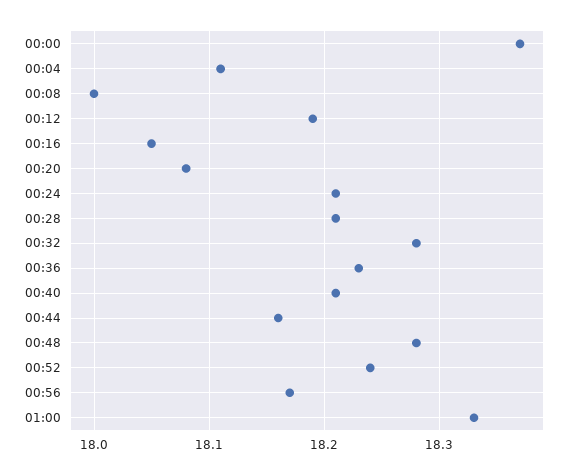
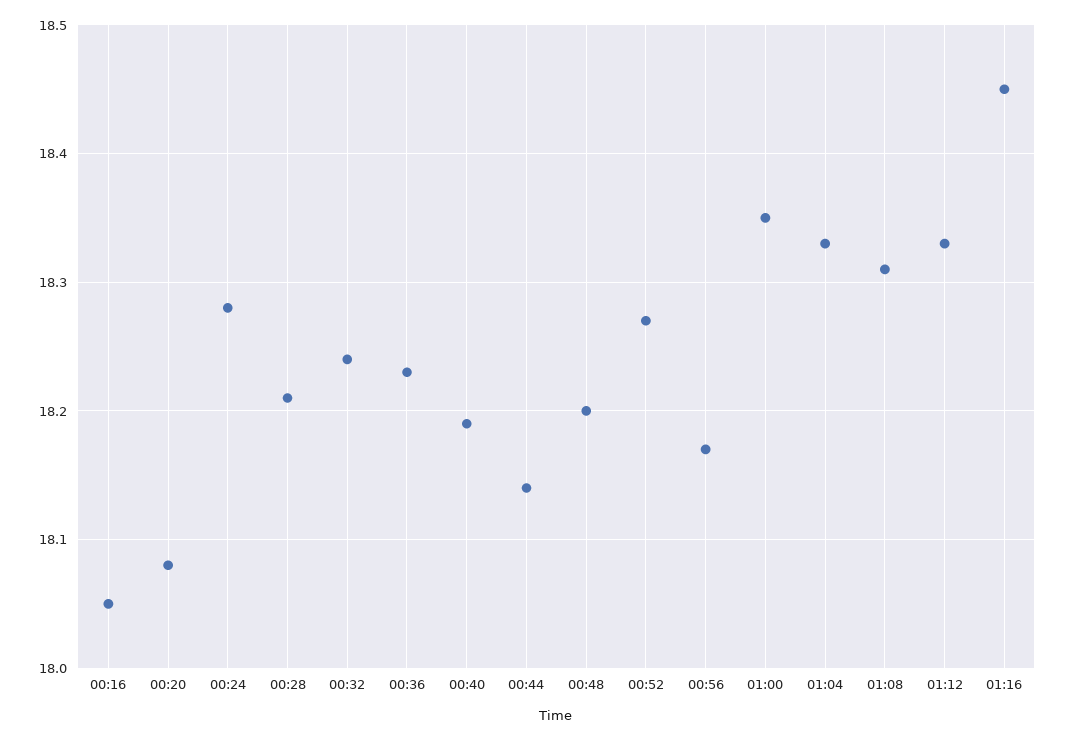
00:00: 18.37 -> none
00:04: 18.11 -> none
00:08: 18 -> none
00:12: 18.19 -> none
00:24: 18.21 -> 18.28
00:32: 18.28 -> 18.24
00:40: 18.21 -> 18.19
00:44: 18.16 -> 18.14
00:48: 18.28 -> 18.2
00:52: 18.24 -> 18.27
01:00: 18.33 -> 18.35
01:04: none -> 18.33
01:08: none -> 18.31
01:12: none -> 18.33
01:16: none -> 18.45

